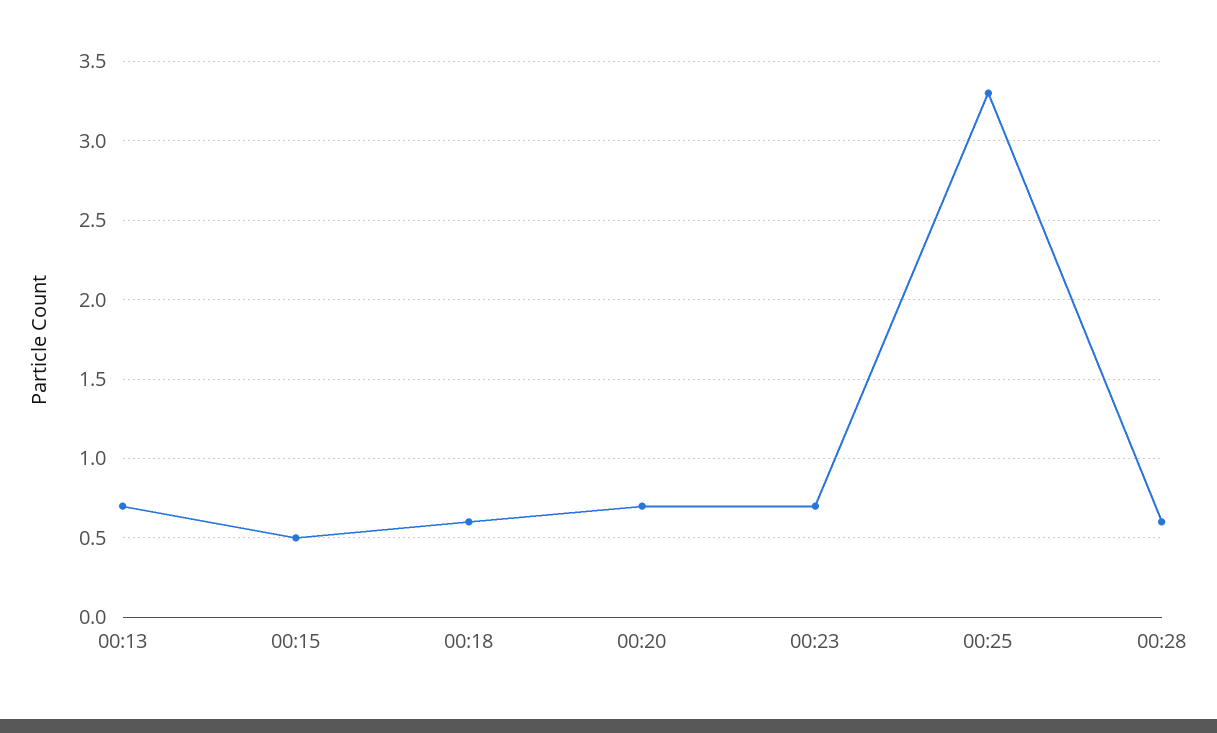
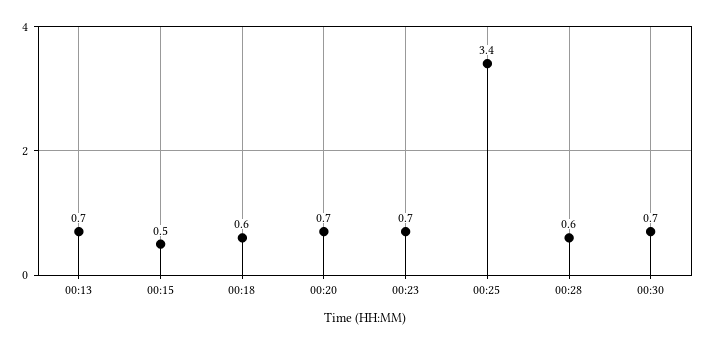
00:25: 3.3 -> 3.4
00:30: none -> 0.7

